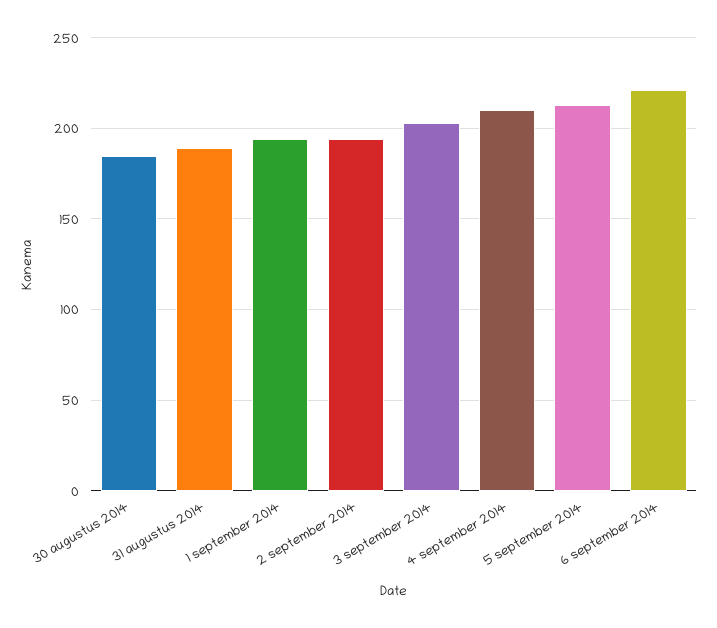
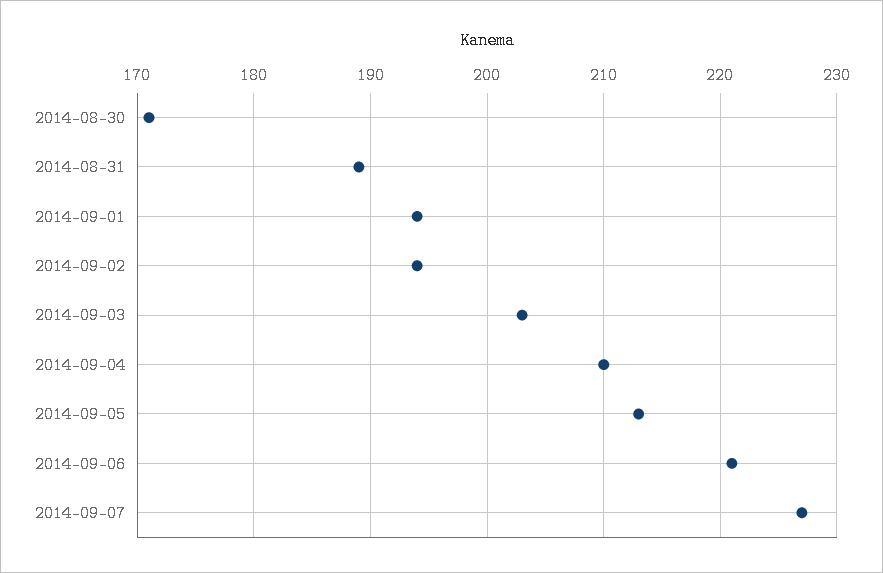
30 augustus 2014: 185 -> 171
2014-09-07: none -> 227

